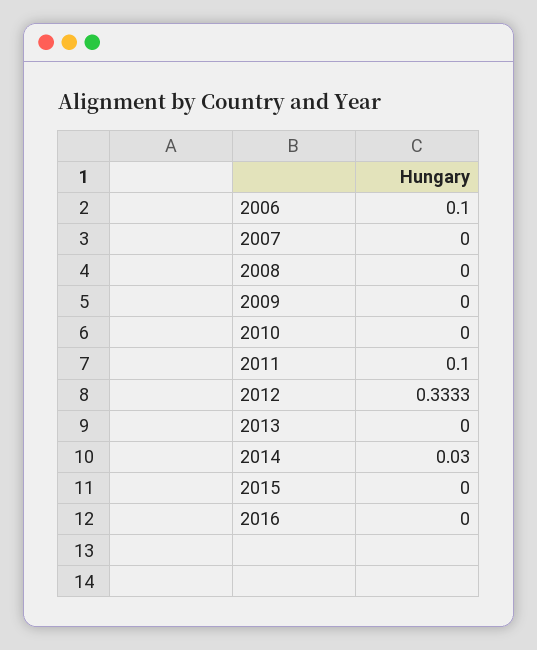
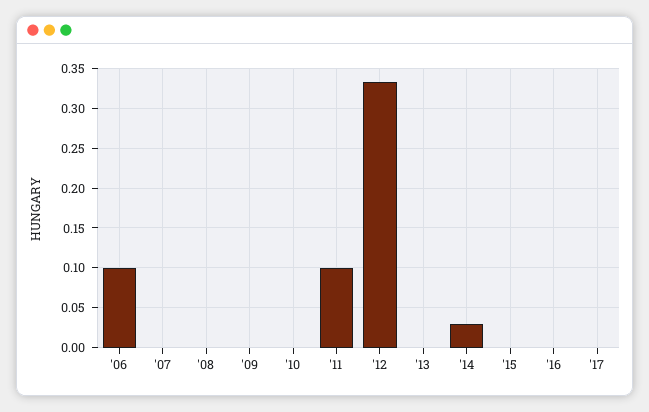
'17: none -> 0

